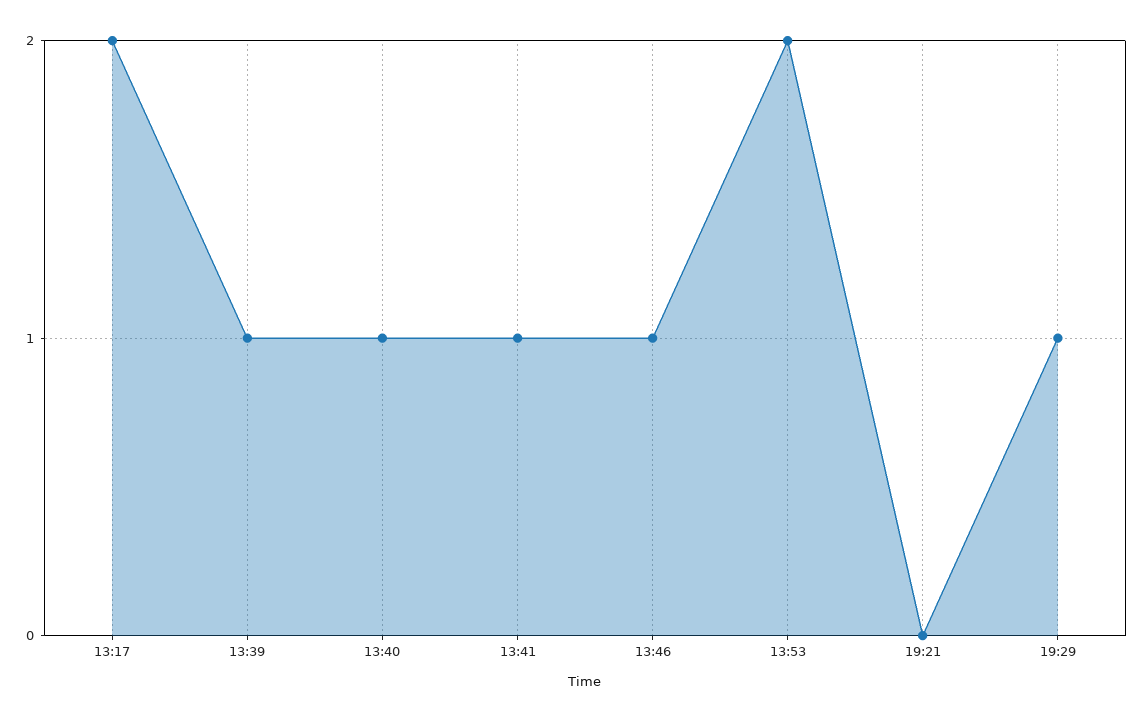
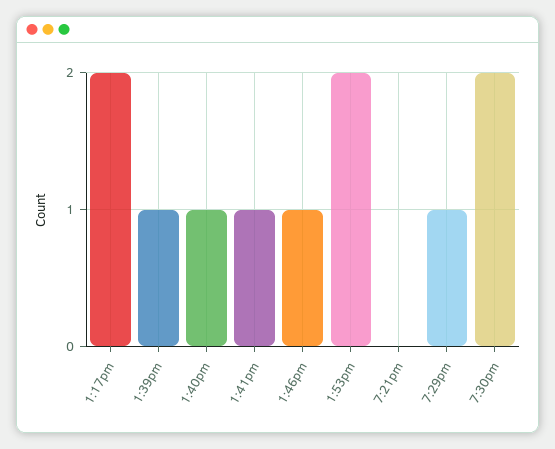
7:30pm: none -> 2

